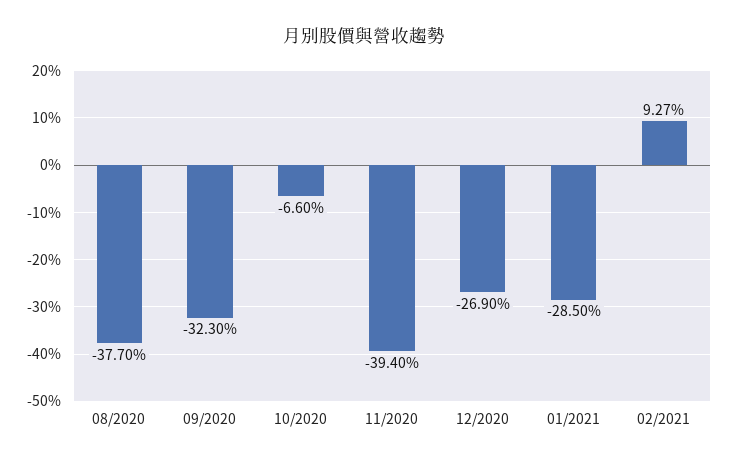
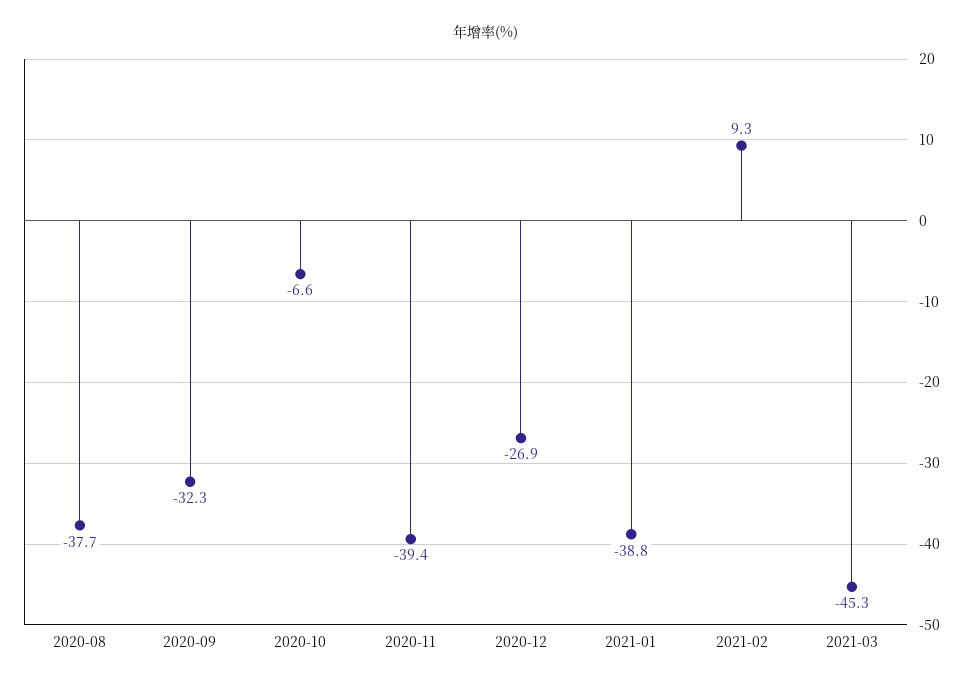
01/2021: -28.5 -> -38.8
2021-03: none -> -45.3

